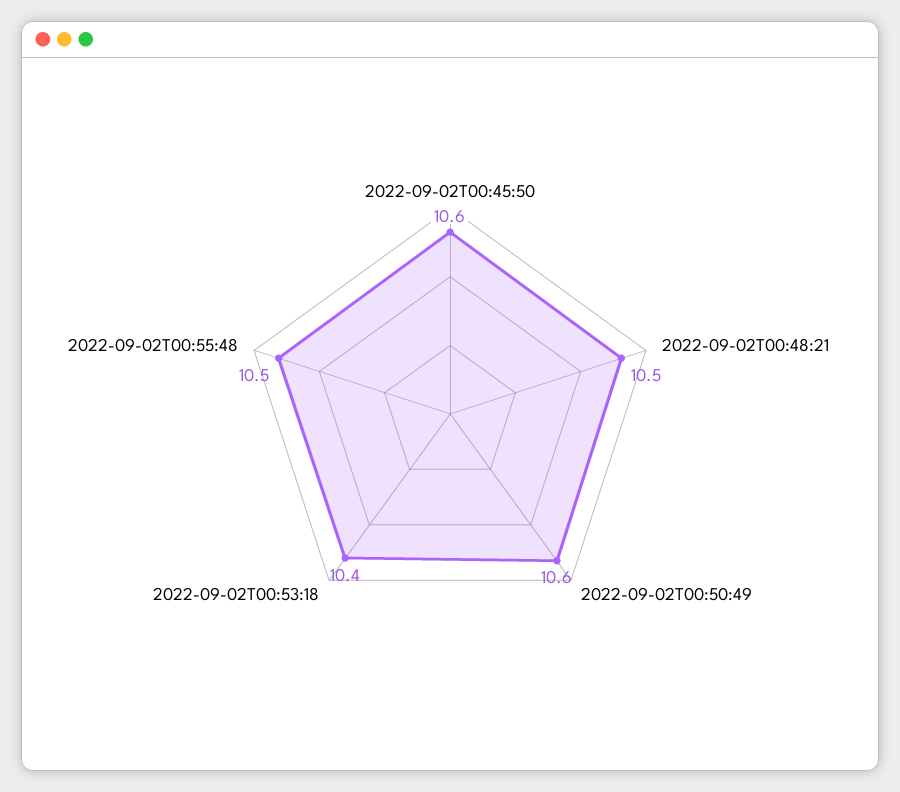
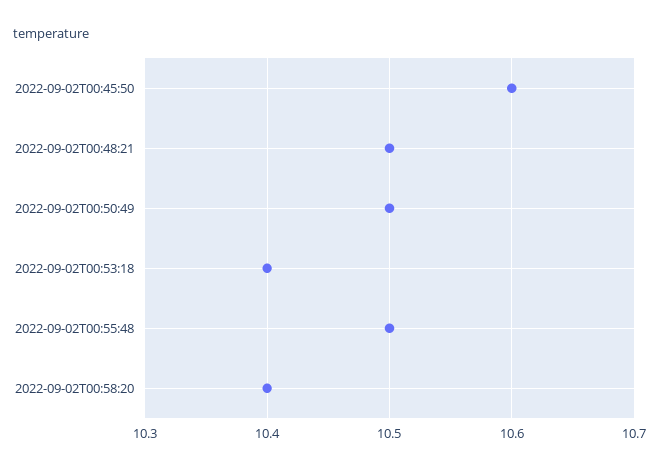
2022-09-02T00:50:49: 10.6 -> 10.5
2022-09-02T00:58:20: none -> 10.4

